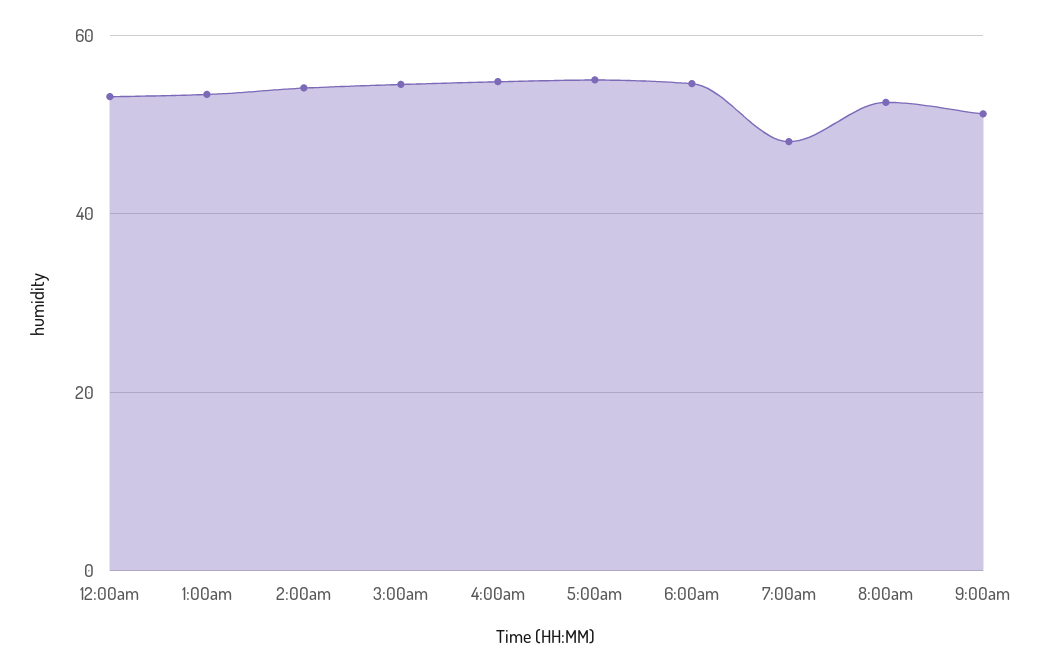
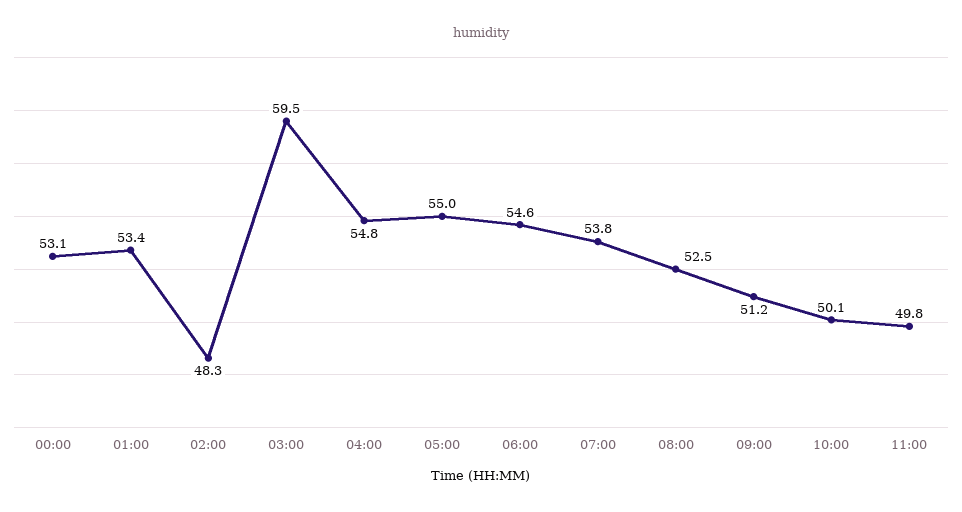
2:00am: 54 -> 48.3
3:00am: 54 -> 59.5
7:00am: 48 -> 53.8
10:00: none -> 50.1
11:00: none -> 49.8

